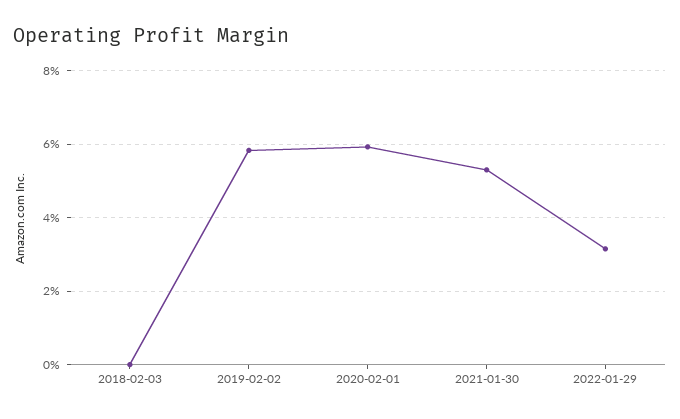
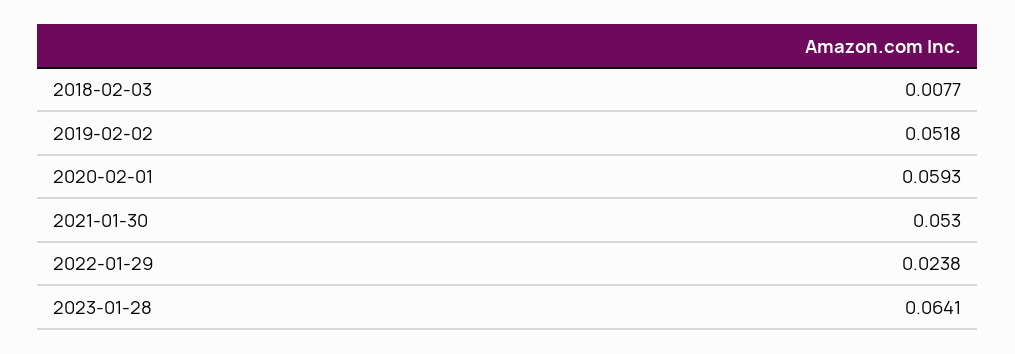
2018-02-03: 0 -> 0.0077
2019-02-02: 0.058 -> 0.0518
2022-01-29: 0.032 -> 0.0238
2023-01-28: none -> 0.0641

